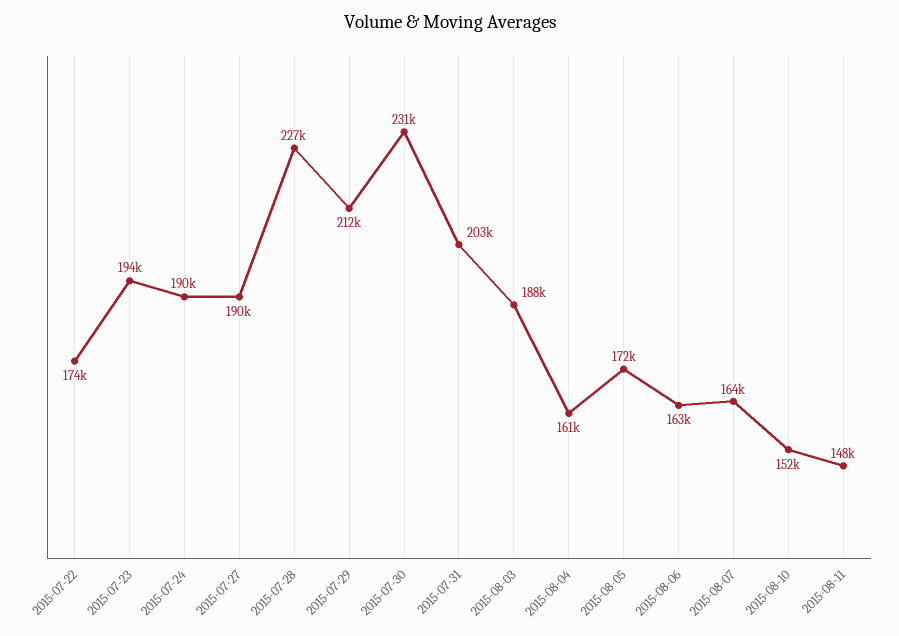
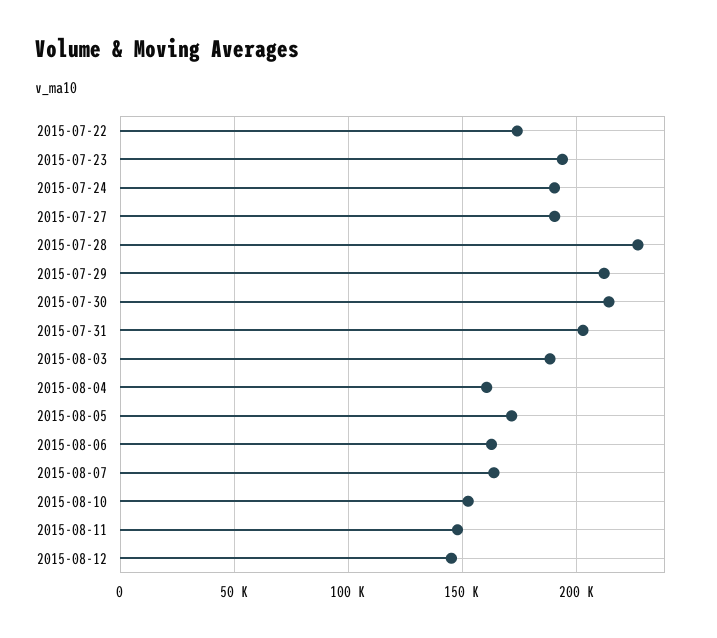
2015-07-30: 231000 -> 215000
2015-08-12: none -> 145000

